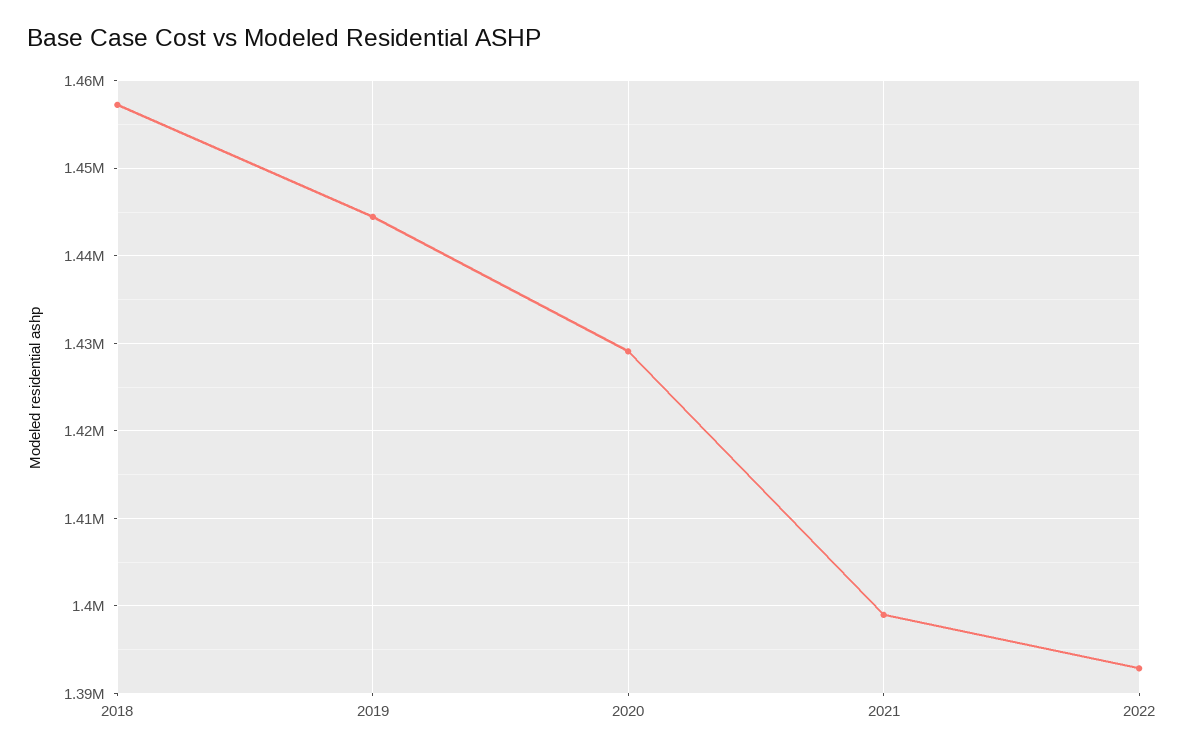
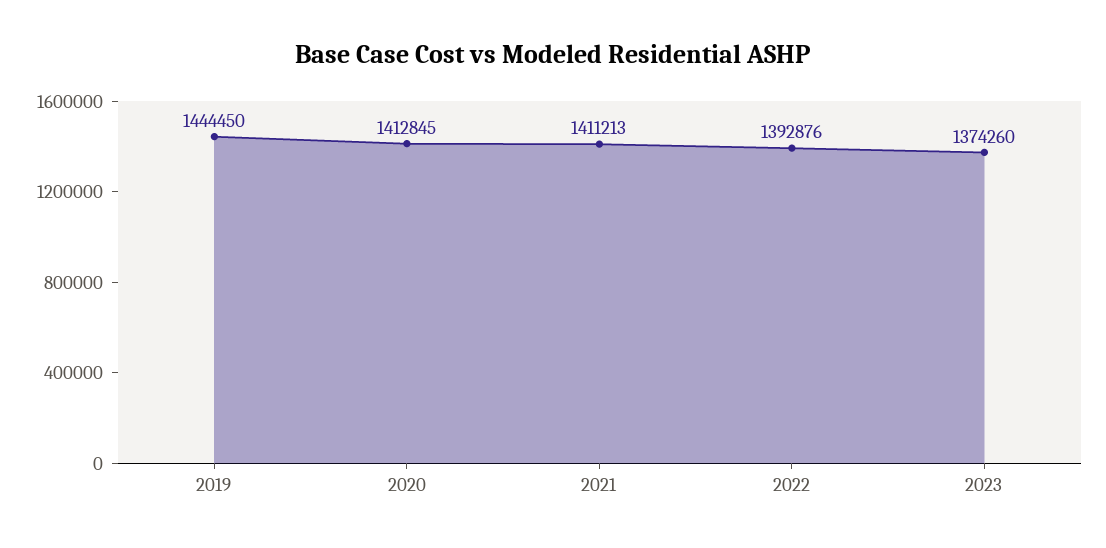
2018: 1457000 -> none
2020: 1429000 -> 1412845
2021: 1399000 -> 1411213
2023: none -> 1374260

